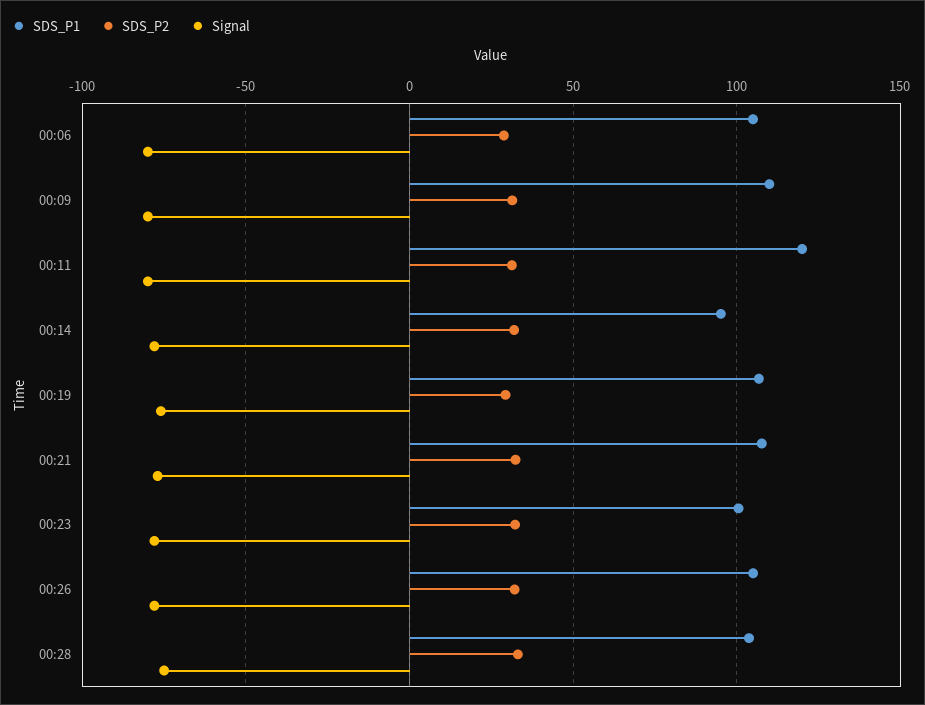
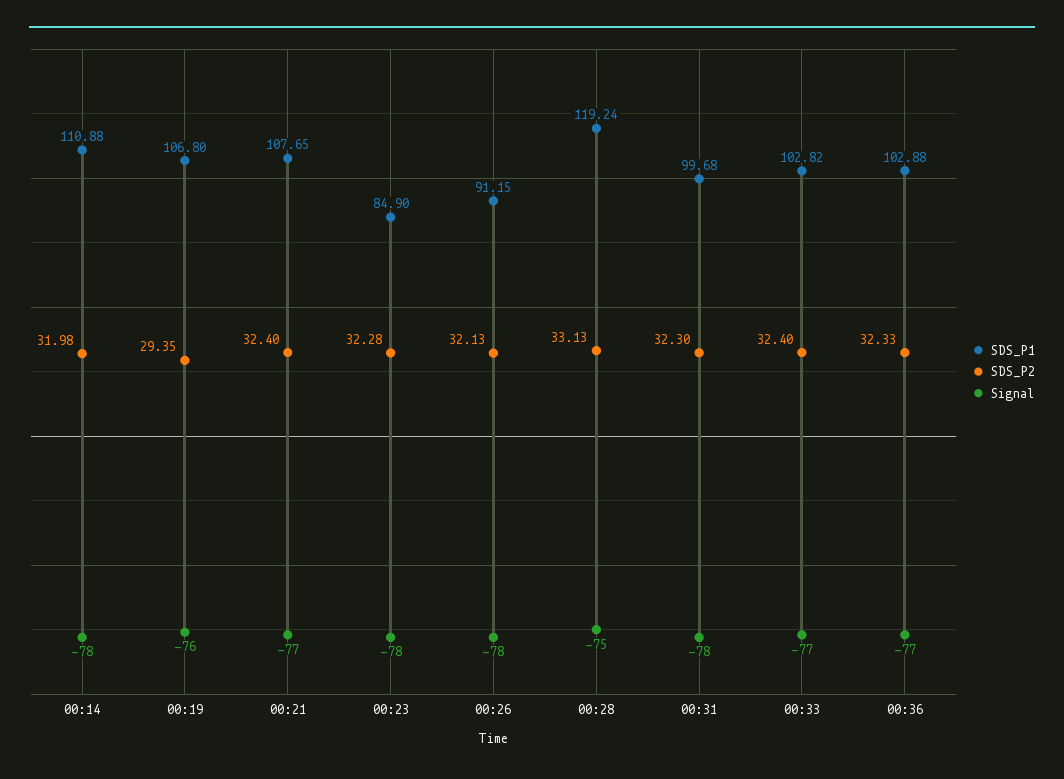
SDS_P1, 00:06: 105 -> none
SDS_P2, 00:06: 30 -> none
Signal, 00:06: -80 -> none
SDS_P1, 00:09: 110 -> none
SDS_P2, 00:09: 30 -> none
Signal, 00:09: -80 -> none
SDS_P1, 00:11: 120 -> none
SDS_P2, 00:11: 30 -> none
Signal, 00:11: -80 -> none
SDS_P1, 00:14: 95 -> 110.88
SDS_P1, 00:23: 100 -> 84.9
SDS_P1, 00:26: 105 -> 91.15
SDS_P1, 00:28: 105 -> 119.24
SDS_P1, 00:31: none -> 99.68
SDS_P2, 00:31: none -> 32.3
Signal, 00:31: none -> -78
SDS_P1, 00:33: none -> 102.82
SDS_P2, 00:33: none -> 32.4
Signal, 00:33: none -> -77
SDS_P1, 00:36: none -> 102.88
SDS_P2, 00:36: none -> 32.33
Signal, 00:36: none -> -77

